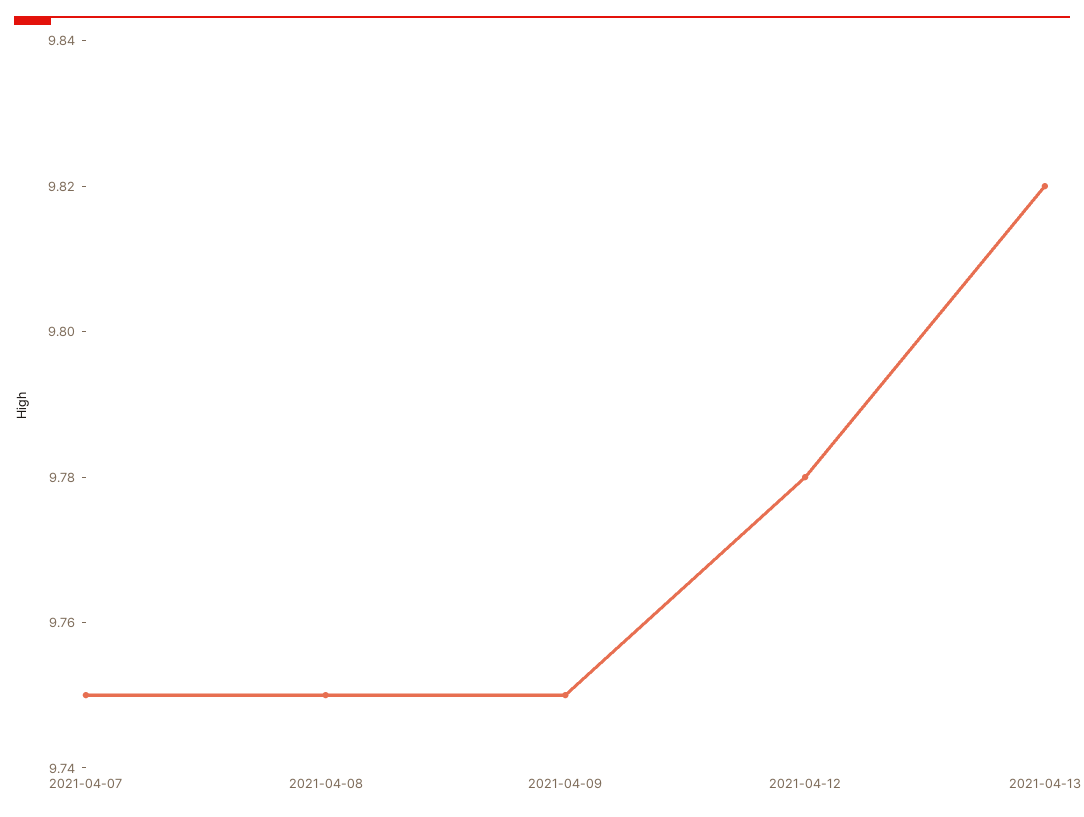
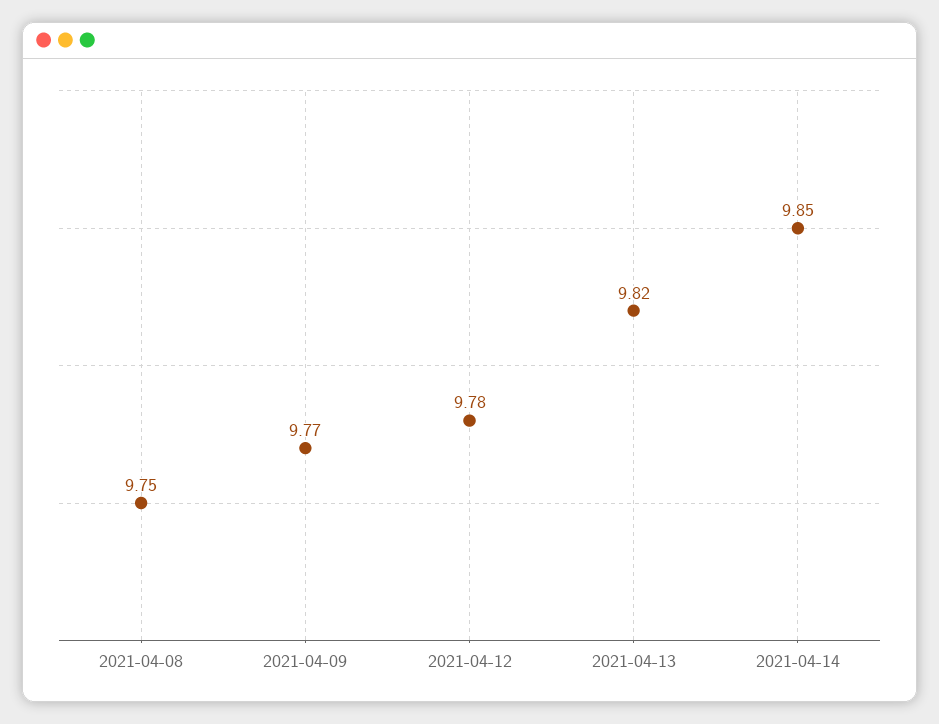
2021-04-07: 9.75 -> none
2021-04-09: 9.75 -> 9.77
2021-04-14: none -> 9.85

